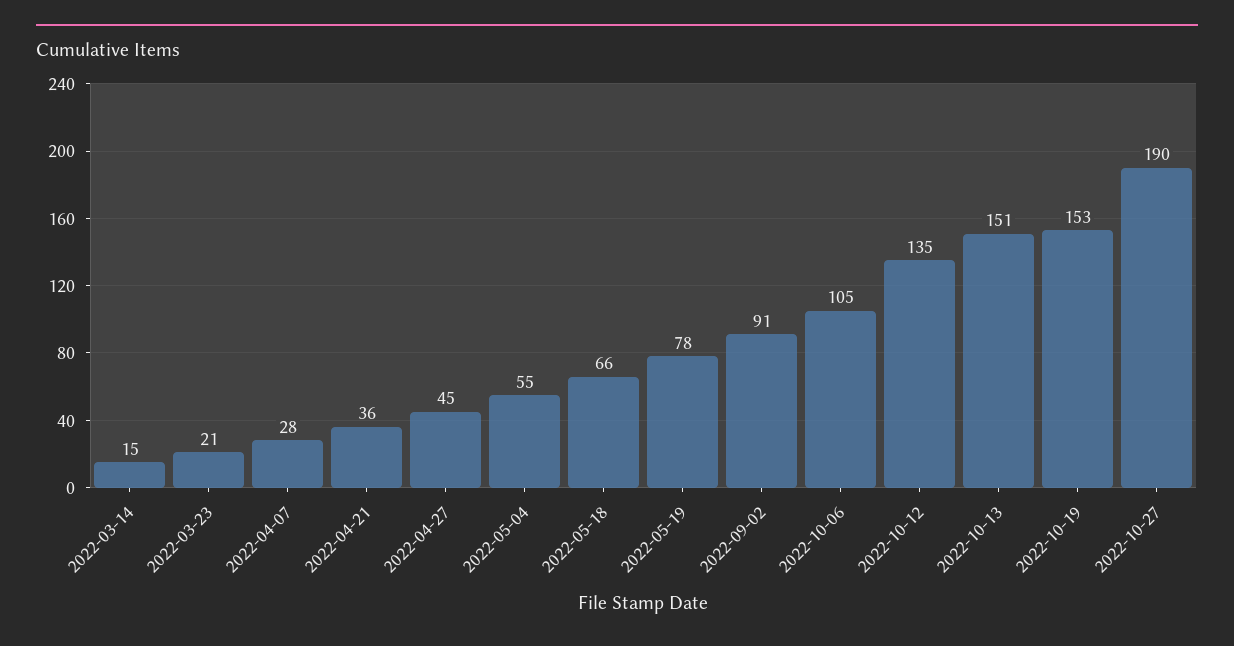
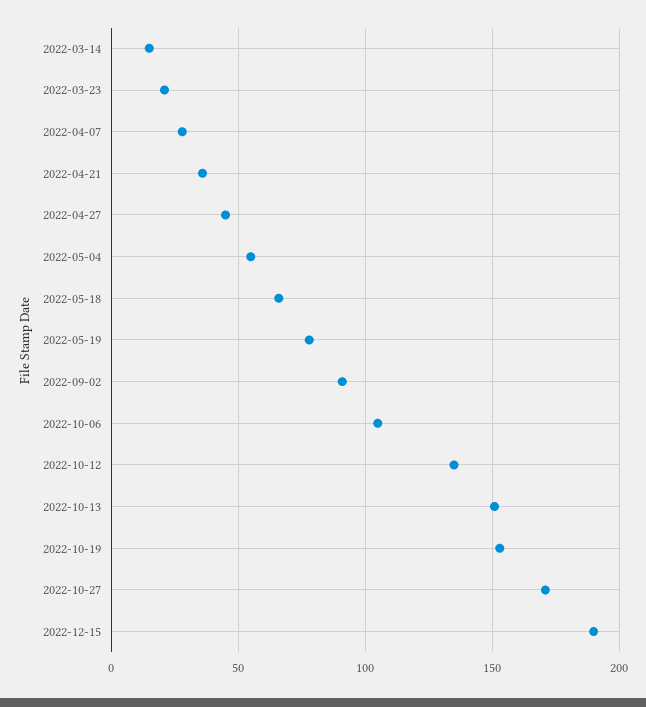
2022-10-27: 190 -> 170
2022-12-15: none -> 190

